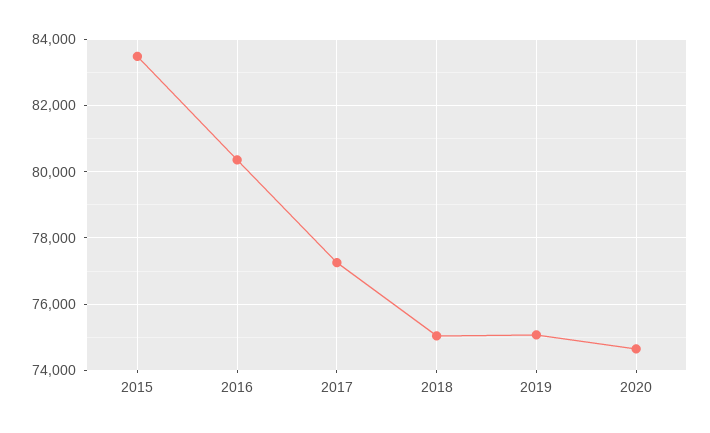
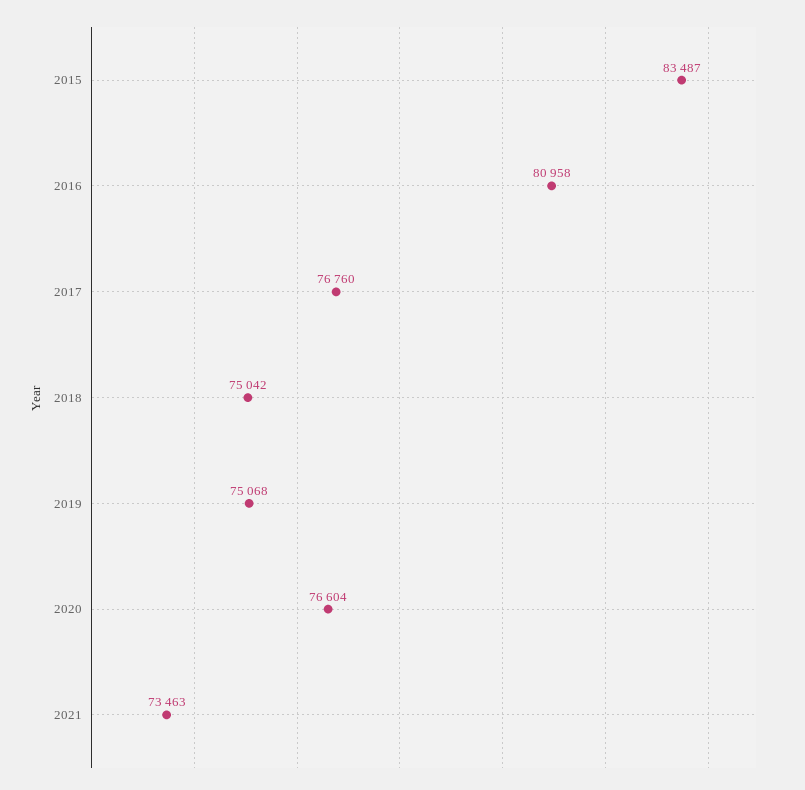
2016: 80400 -> 80958
2017: 77200 -> 76760
2020: 74600 -> 76604
2021: none -> 73463

